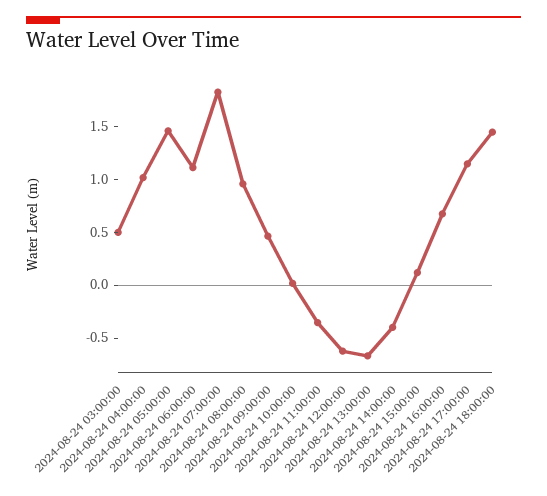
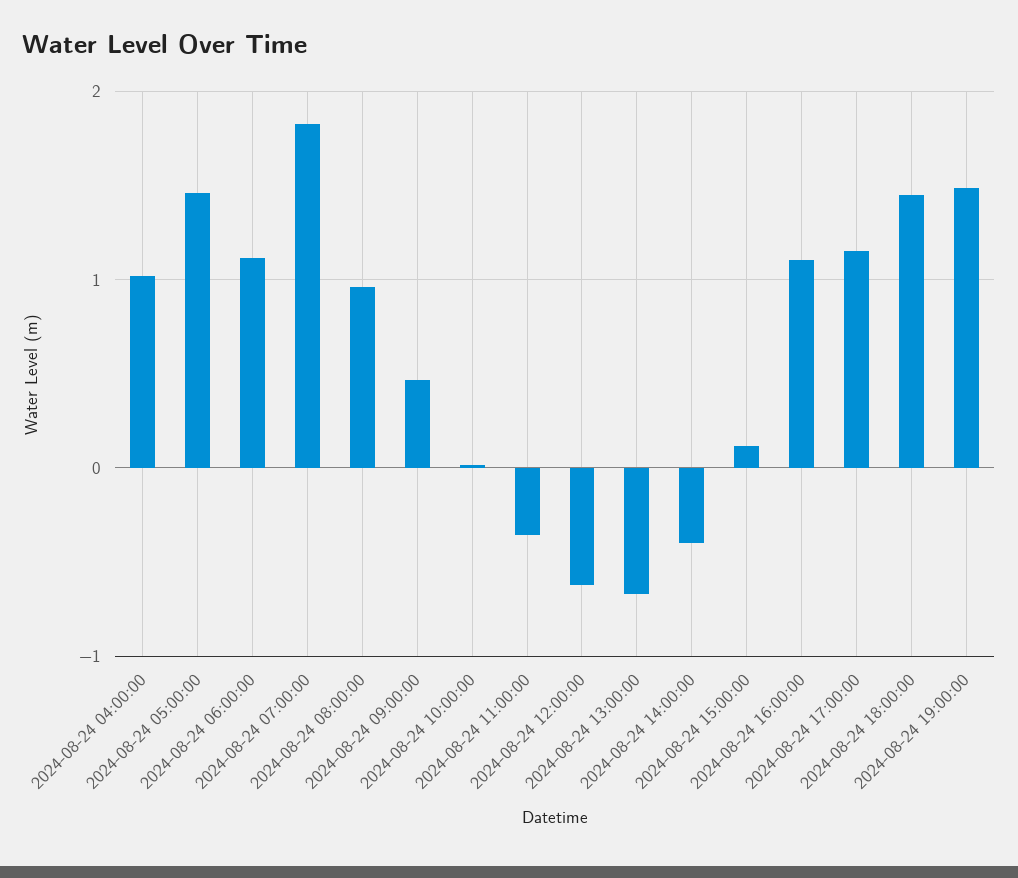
2024-08-24 03:00:00: 0.5 -> none
2024-08-24 16:00:00: 0.7 -> 1.1
2024-08-24 19:00:00: none -> 1.5

